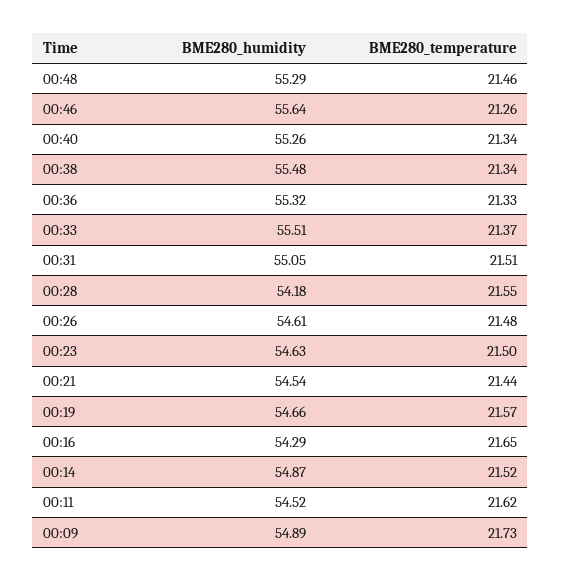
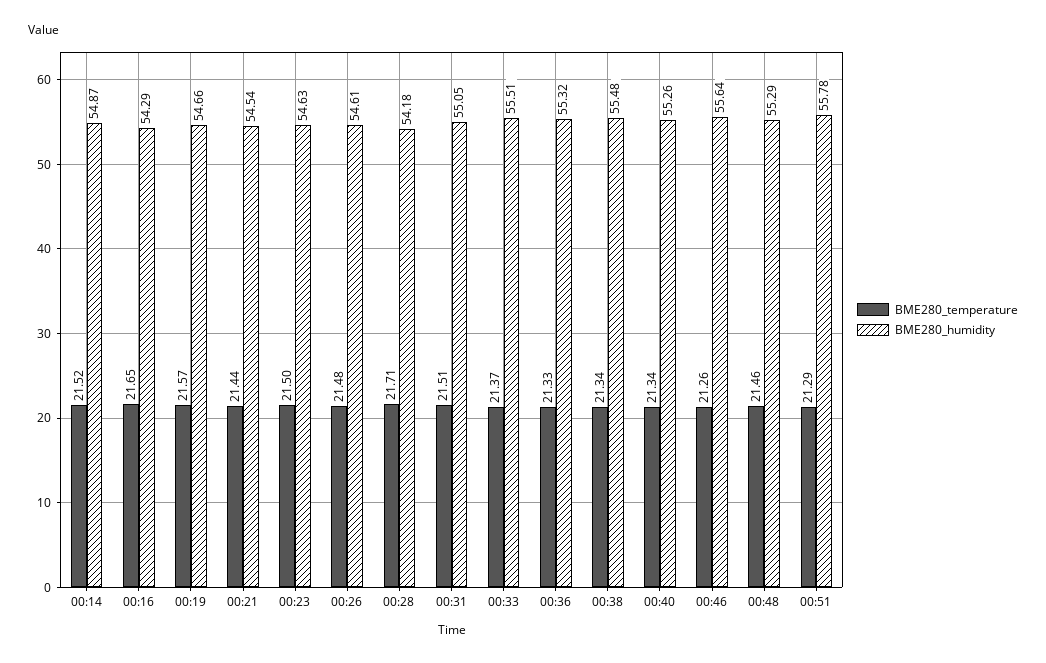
BME280_temperature, 00:28: 21.55 -> 21.71
BME280_humidity, 00:11: 54.52 -> none
BME280_temperature, 00:11: 21.62 -> none
BME280_humidity, 00:09: 54.89 -> none
BME280_temperature, 00:09: 21.73 -> none
BME280_temperature, 00:51: none -> 21.29
BME280_humidity, 00:51: none -> 55.78

